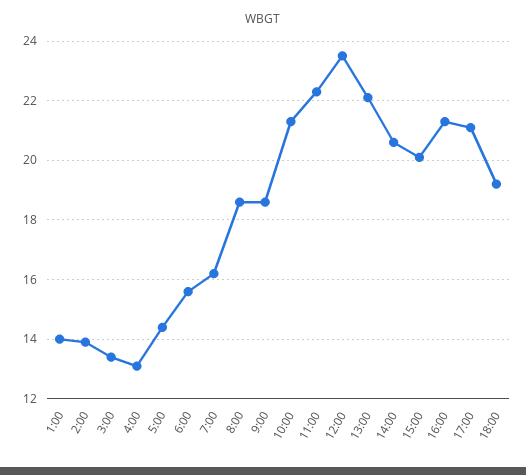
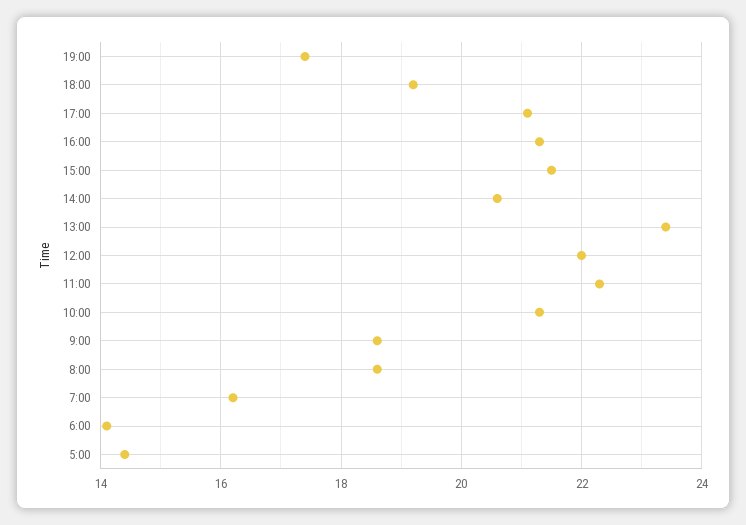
1:00: 14 -> none
2:00: 14 -> none
3:00: 13.5 -> none
4:00: 13 -> none
6:00: 15.5 -> 14
12:00: 23.5 -> 22
13:00: 22 -> 23.5
15:00: 20 -> 21.5
19:00: none -> 17.5

